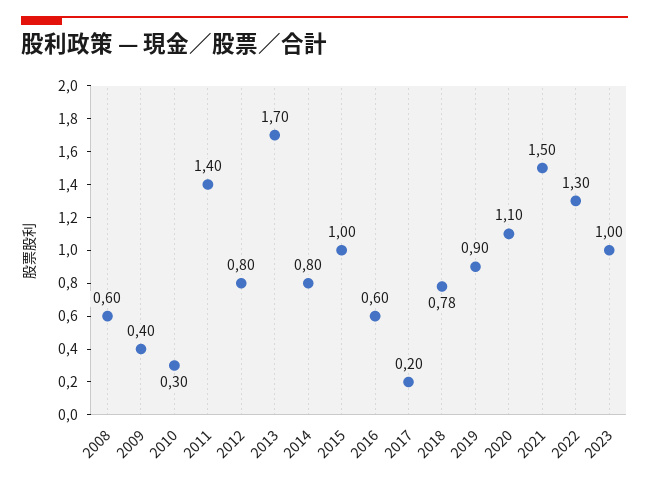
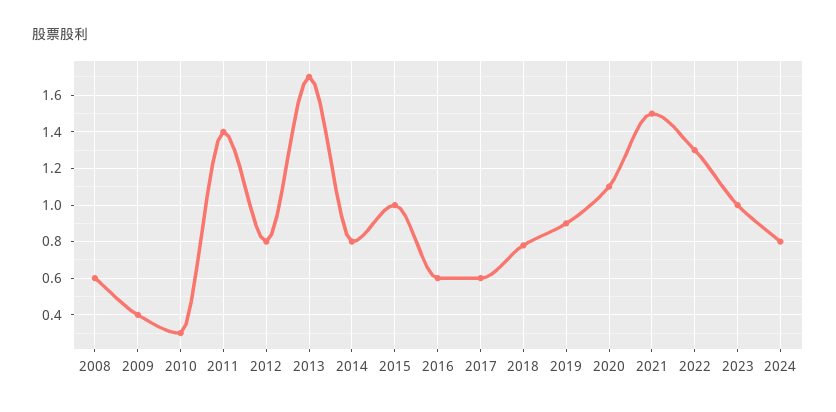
2017: 0.2 -> 0.6
2024: none -> 0.8

